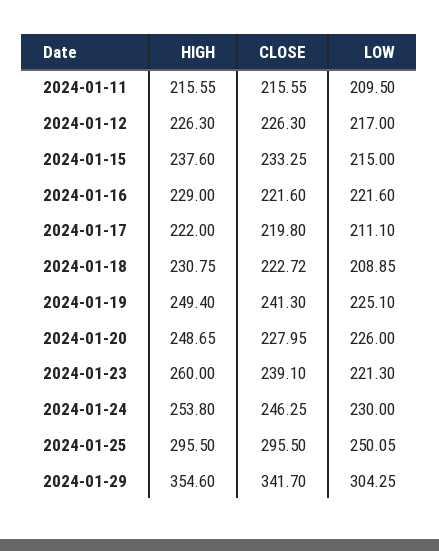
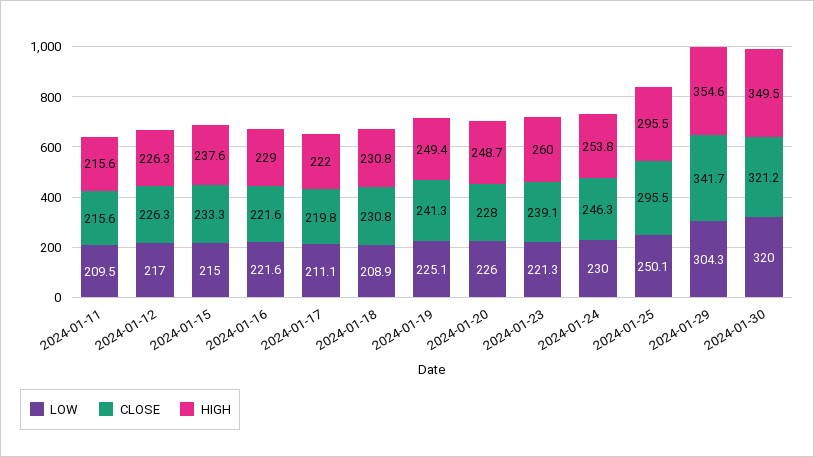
CLOSE, 2024-01-18: 222.72 -> 230.8
LOW, 2024-01-30: none -> 320
CLOSE, 2024-01-30: none -> 321.2
HIGH, 2024-01-30: none -> 349.5

